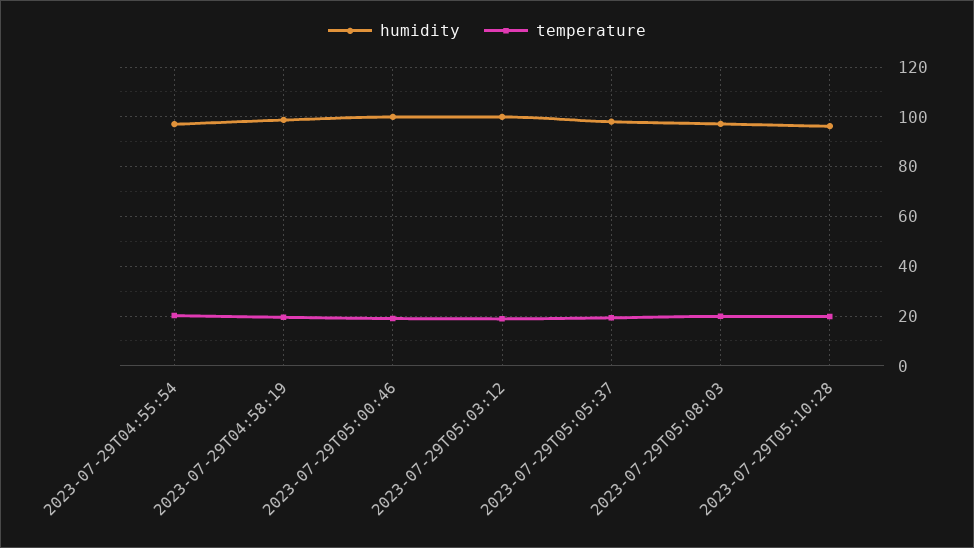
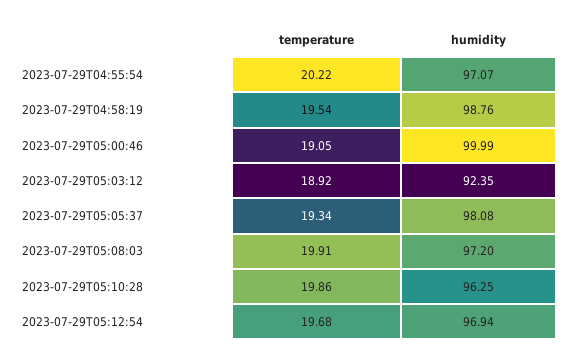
humidity, 2023-07-29T05:03:12: 100 -> 92.35
temperature, 2023-07-29T05:12:54: none -> 19.68
humidity, 2023-07-29T05:12:54: none -> 96.94

